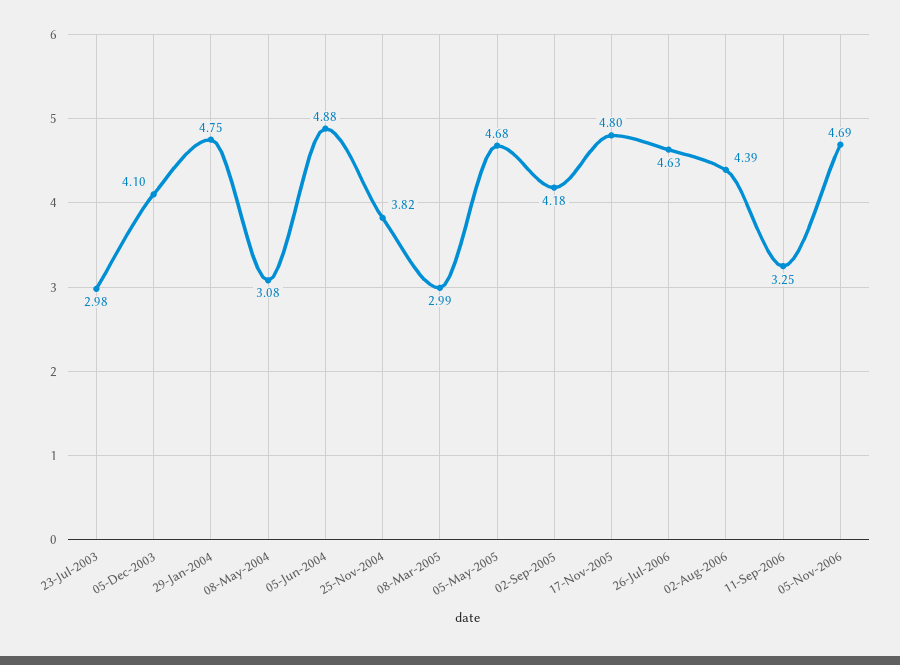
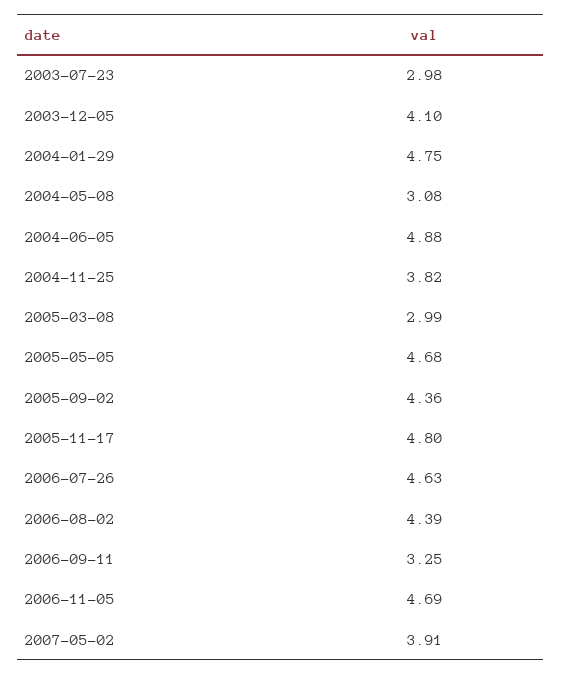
02-Sep-2005: 4.18 -> 4.36
2007-05-02: none -> 3.91

